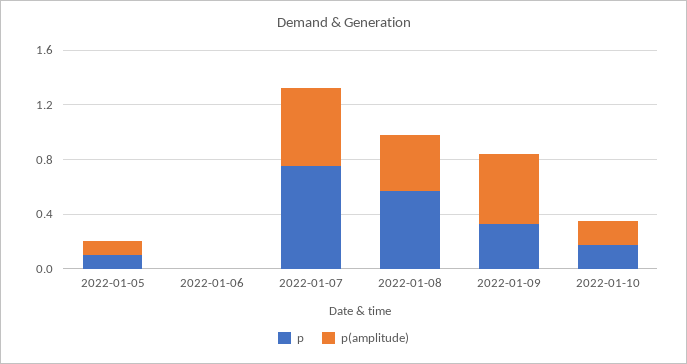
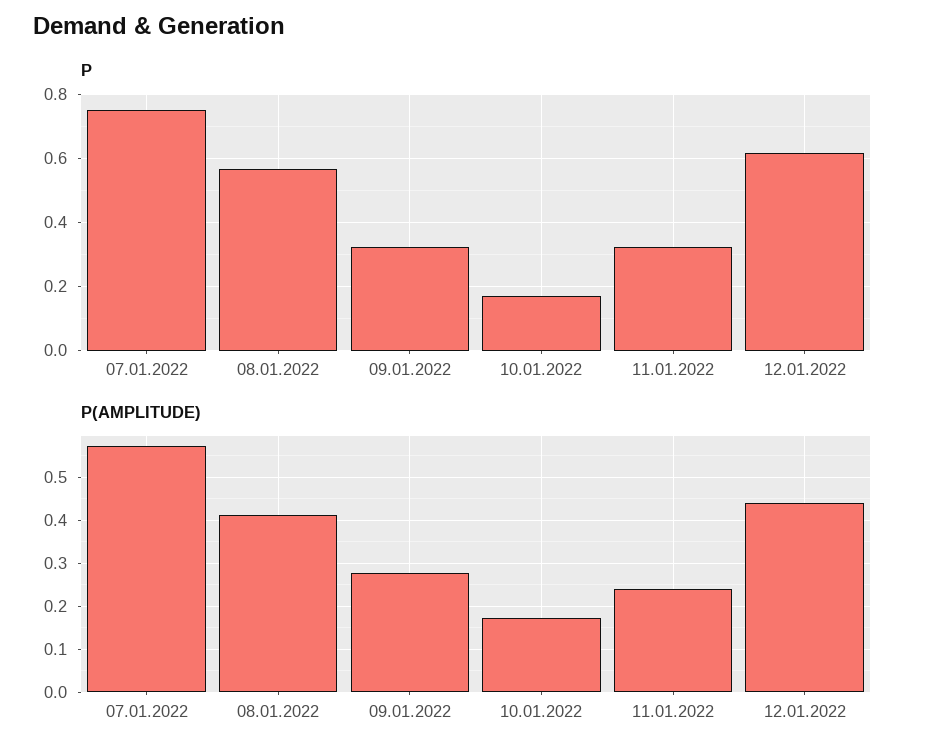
p, 2022-01-05: 0.1 -> none
p(amplitude), 2022-01-05: 0.1 -> none
p, 2022-01-06: 0 -> none
p(amplitude), 2022-01-06: 0 -> none
p(amplitude), 2022-01-09: 0.5 -> 0.28
p, 11.01.2022: none -> 0.32
p, 12.01.2022: none -> 0.62
p(amplitude), 11.01.2022: none -> 0.24
p(amplitude), 12.01.2022: none -> 0.44

